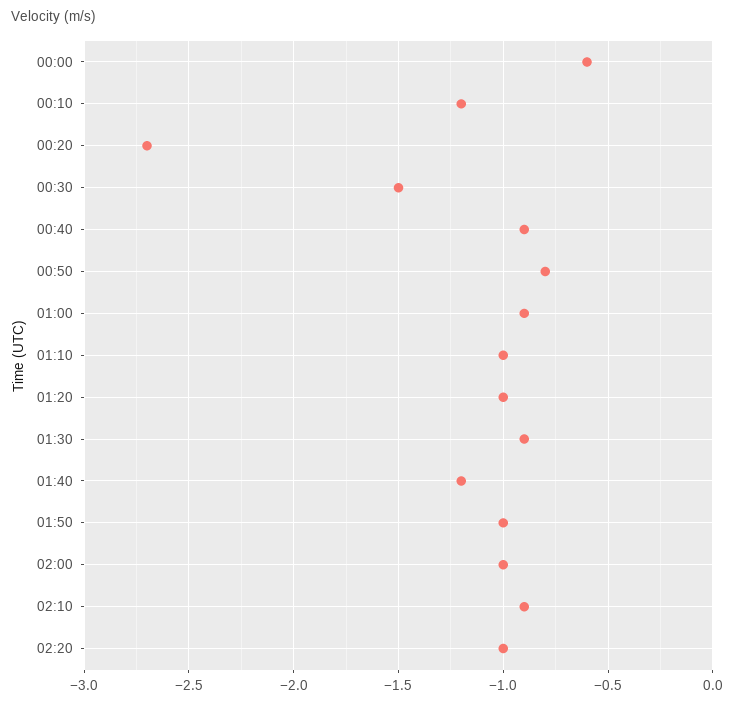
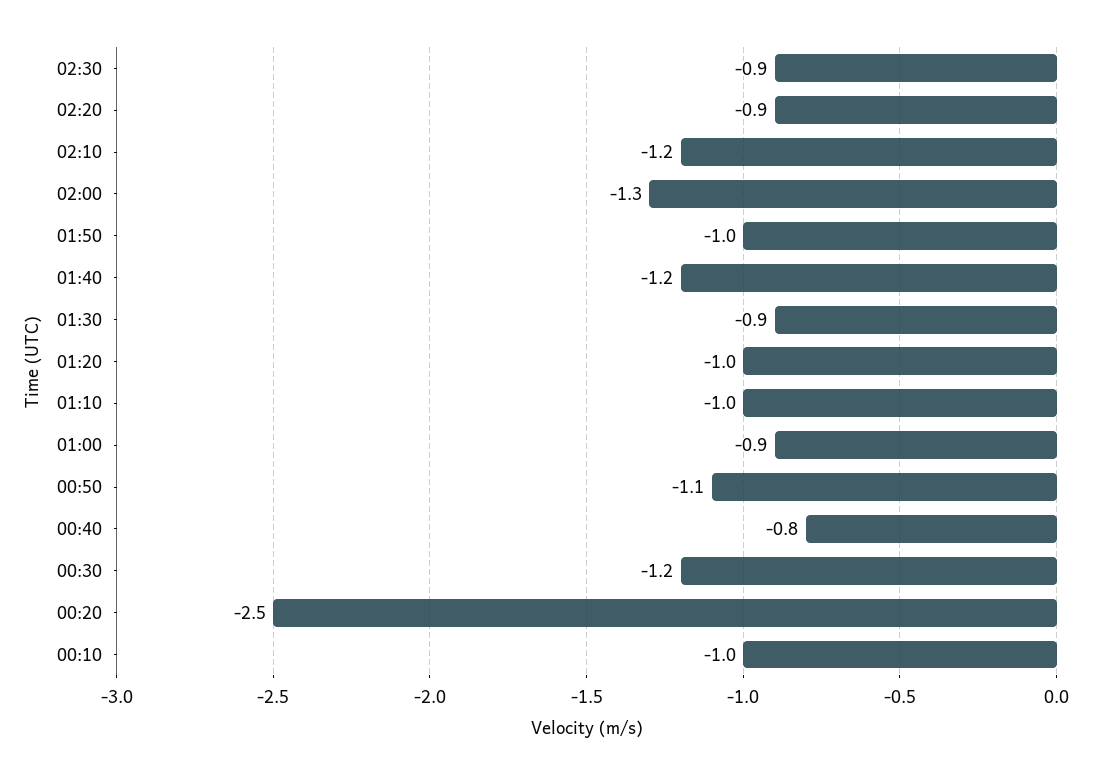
00:00: -0.6 -> none
00:10: -1.2 -> -1
00:20: -2.7 -> -2.5
00:30: -1.5 -> -1.2
00:40: -0.9 -> -0.8
00:50: -0.8 -> -1.1
02:00: -1 -> -1.3
02:10: -0.9 -> -1.2
02:20: -1 -> -0.9
02:30: none -> -0.9

